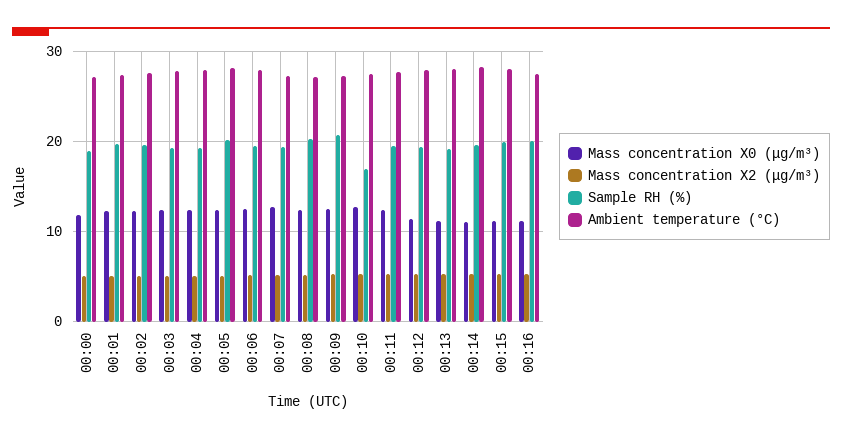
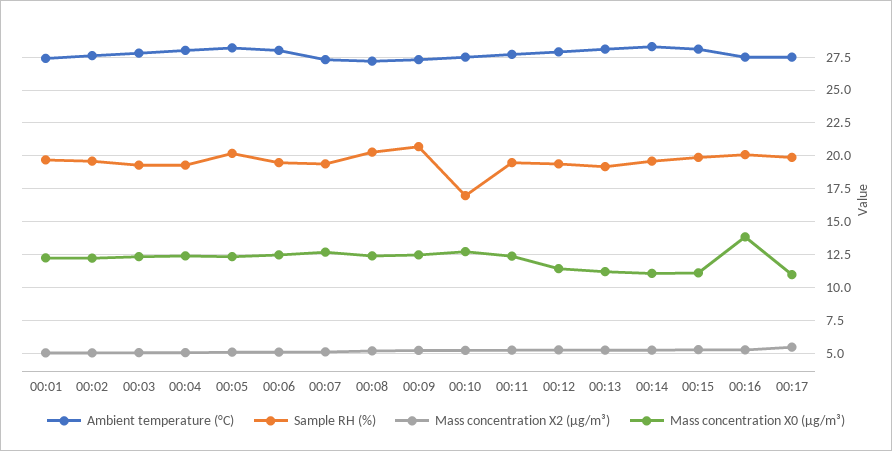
Mass concentration X0 (μg/m³), 00:00: 12 -> none
Mass concentration X2 (μg/m³), 00:00: 5 -> none
Sample RH (%), 00:00: 19 -> none
Ambient temperature (°C), 00:00: 27 -> none
Mass concentration X0 (μg/m³), 00:16: 11 -> 14
Ambient temperature (°C), 00:17: none -> 27.5
Sample RH (%), 00:17: none -> 20
Mass concentration X2 (μg/m³), 00:17: none -> 5.5
Mass concentration X0 (μg/m³), 00:17: none -> 11

